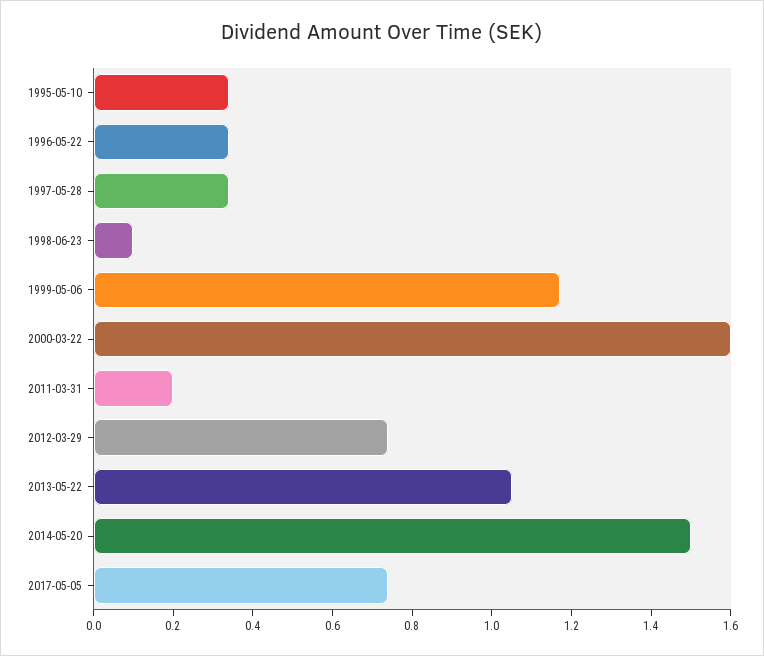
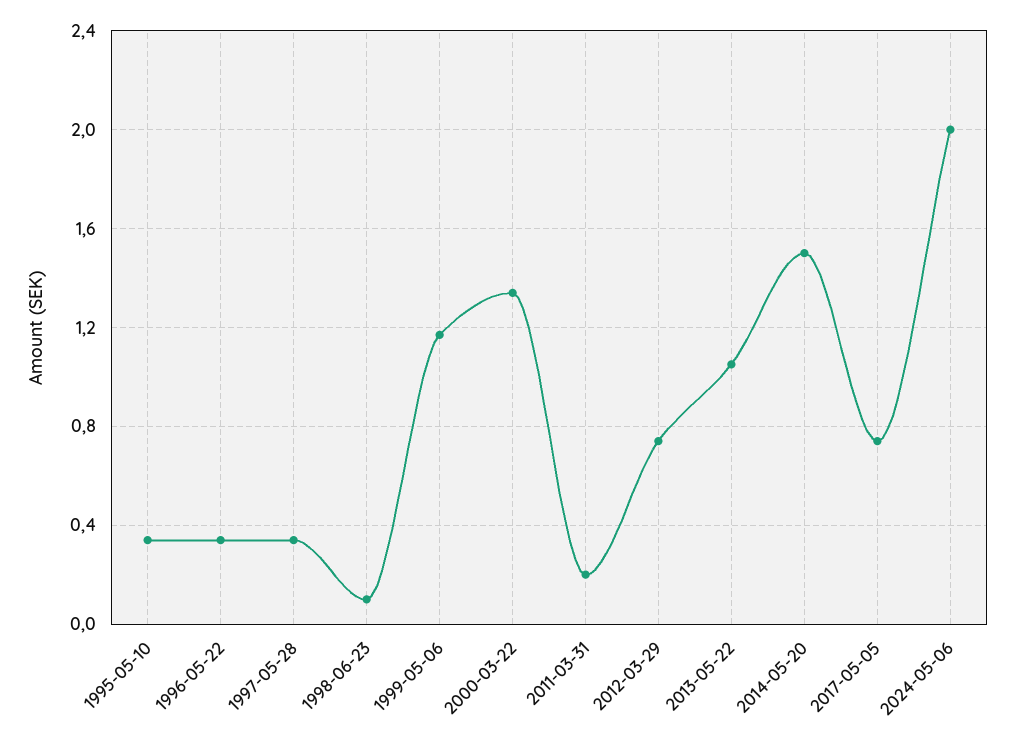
2000-03-22: 1.6 -> 1.35
2024-05-06: none -> 2

